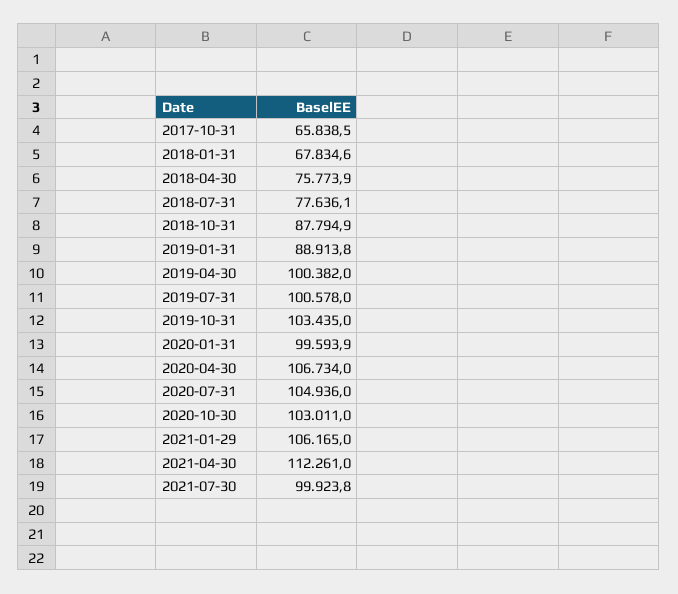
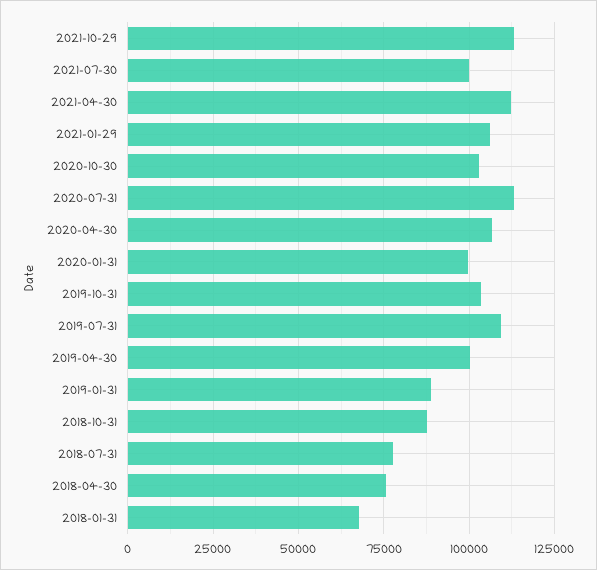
2017-10-31: 65838.5 -> none
2019-07-31: 100578 -> 110000
2020-07-31: 104936 -> 112500
2021-10-29: none -> 112500

